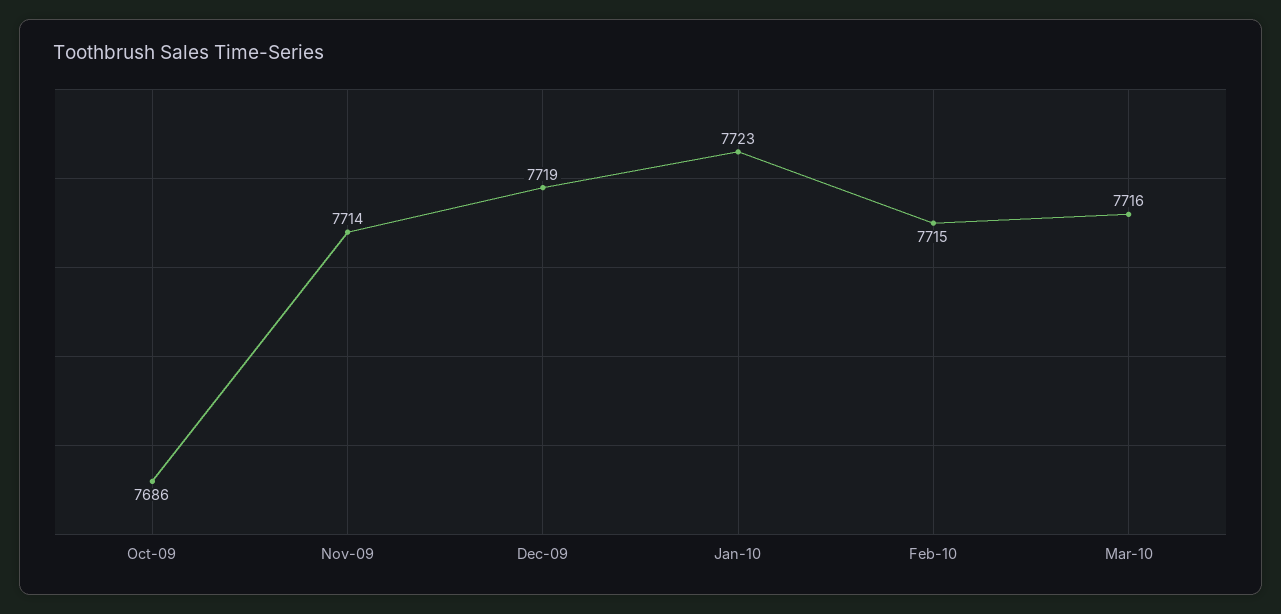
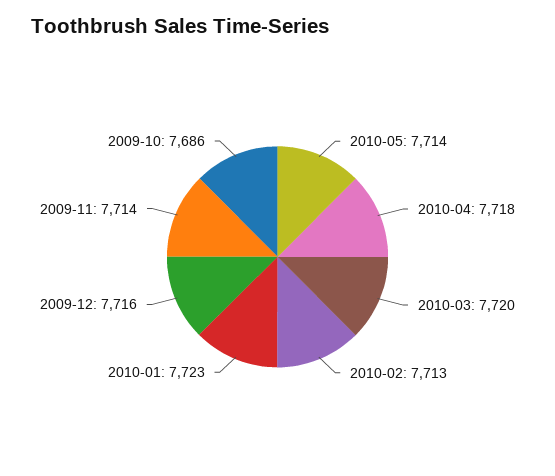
Dec-09: 7719 -> 7716
Feb-10: 7715 -> 7713
Mar-10: 7716 -> 7720
2010-05: none -> 7714
2010-04: none -> 7718

